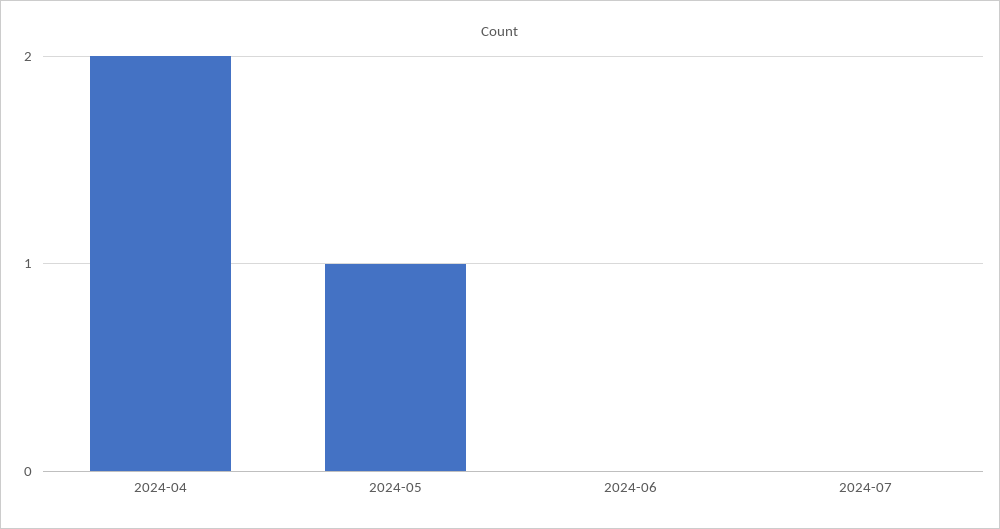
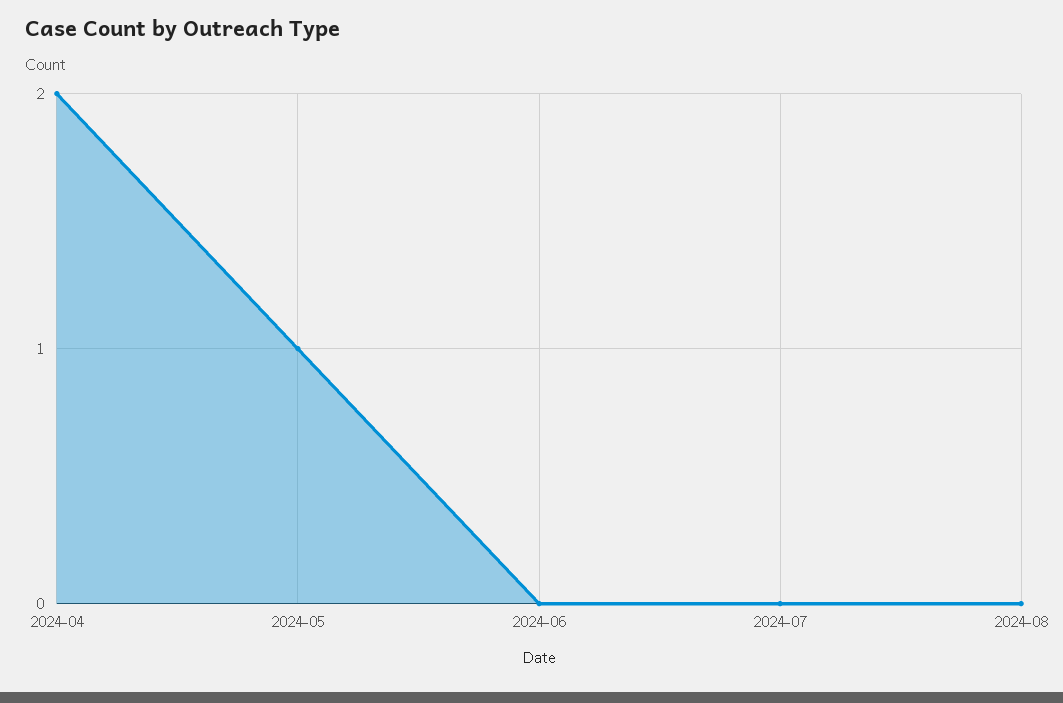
2024-08: none -> 0

